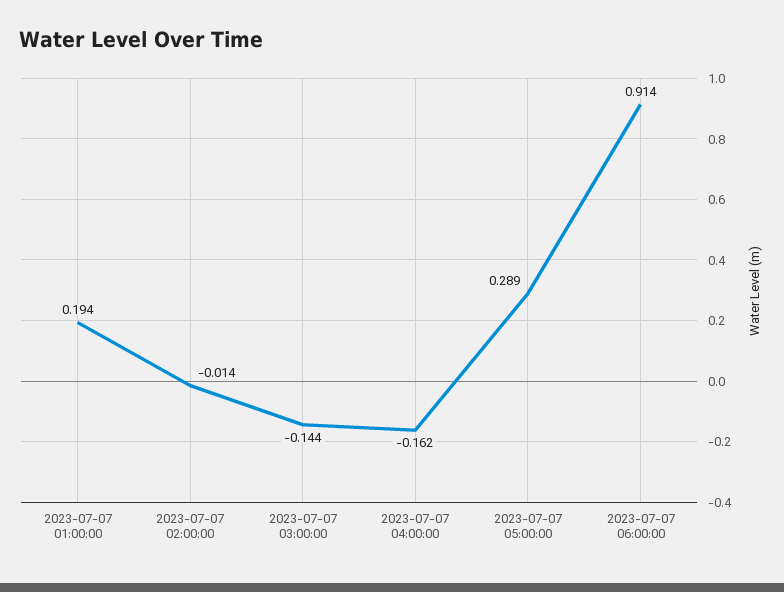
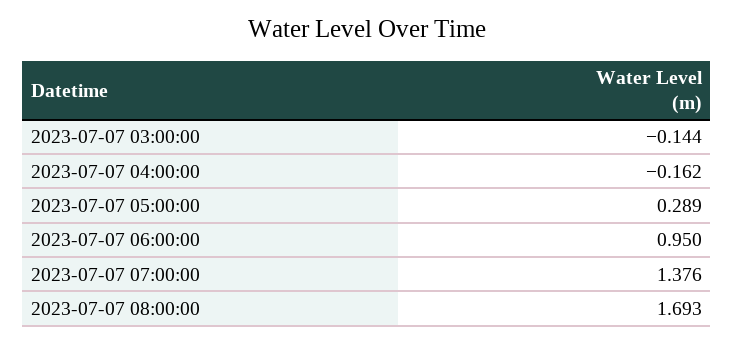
2023-07-07 01:00:00: 0.194 -> none
2023-07-07 02:00:00: -0.014 -> none
2023-07-07 06:00:00: 0.914 -> 0.95
2023-07-07 07:00:00: none -> 1.376
2023-07-07 08:00:00: none -> 1.693

